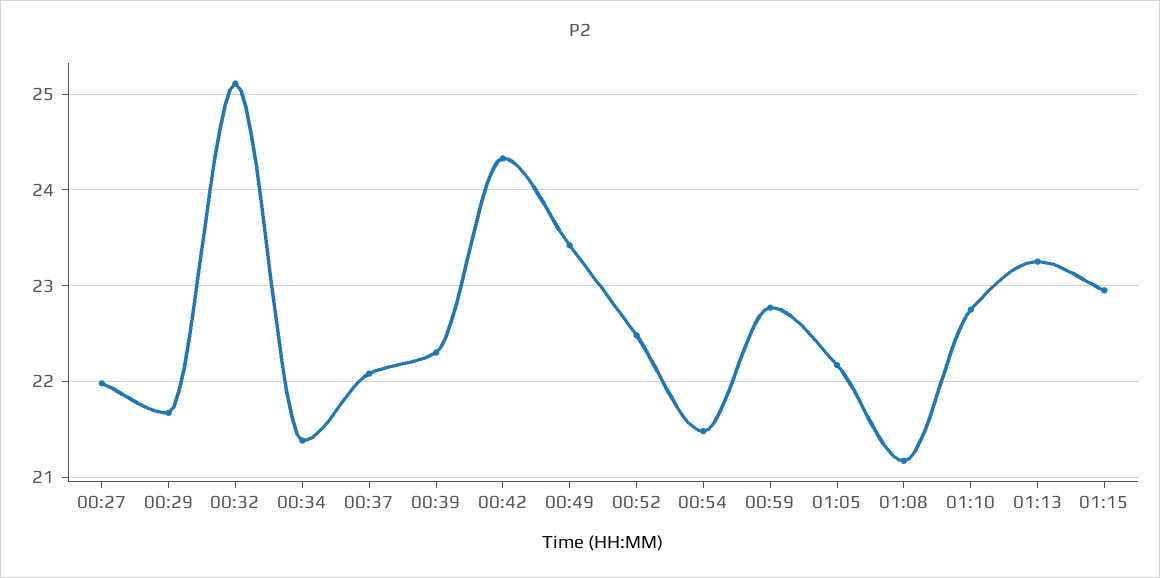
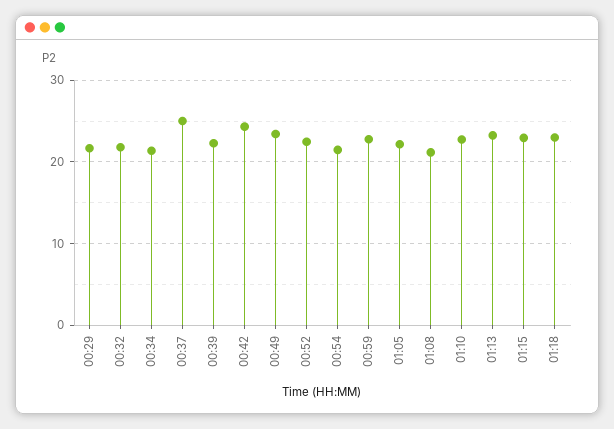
00:27: 22 -> none
00:32: 25.1 -> 22
00:37: 22.1 -> 25
01:18: none -> 23

